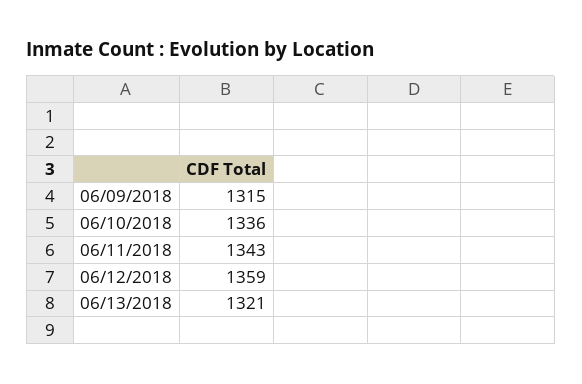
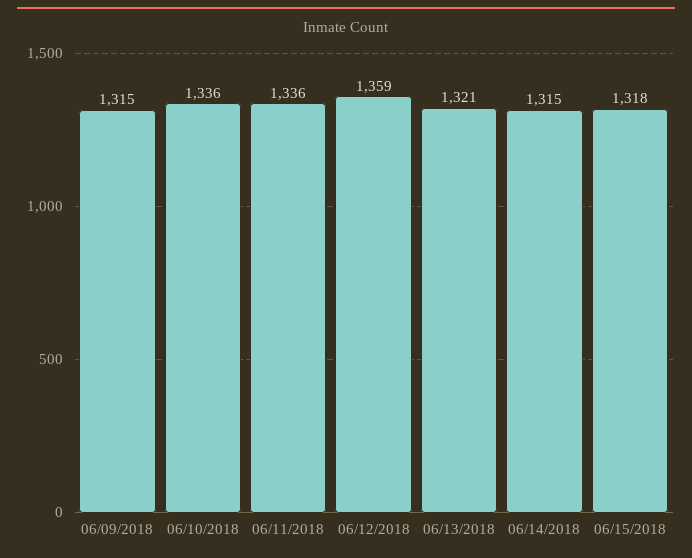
06/11/2018: 1343 -> 1336
06/14/2018: none -> 1315
06/15/2018: none -> 1318

